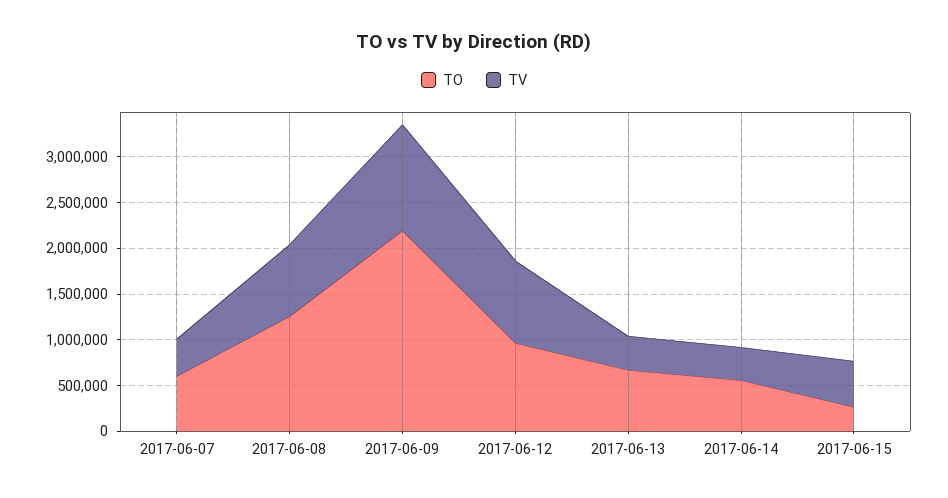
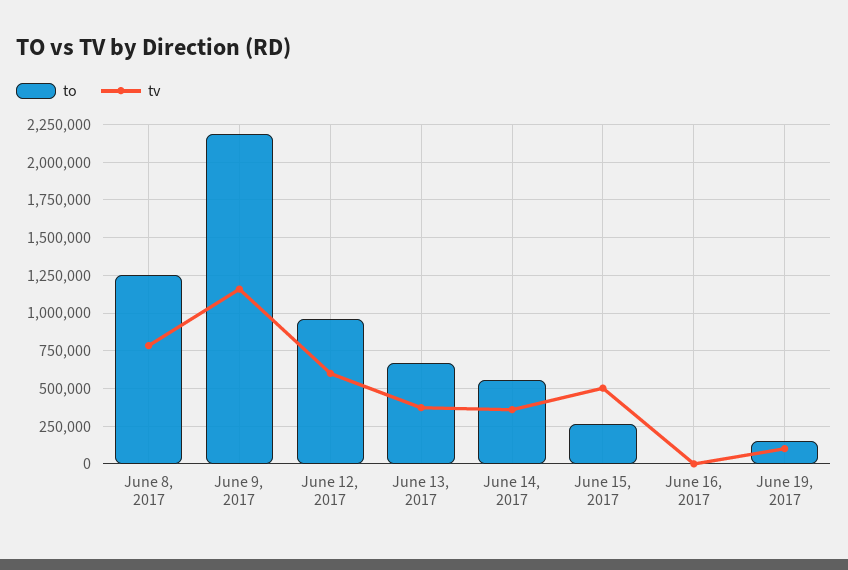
TO, 2017-06-07: 600000 -> none
TV, 2017-06-07: 400000 -> none
TV, 2017-06-12: 900000 -> 600000
TO, June 16, 2017: none -> 0
TV, June 16, 2017: none -> 0
TO, June 19, 2017: none -> 150000
TV, June 19, 2017: none -> 100000

